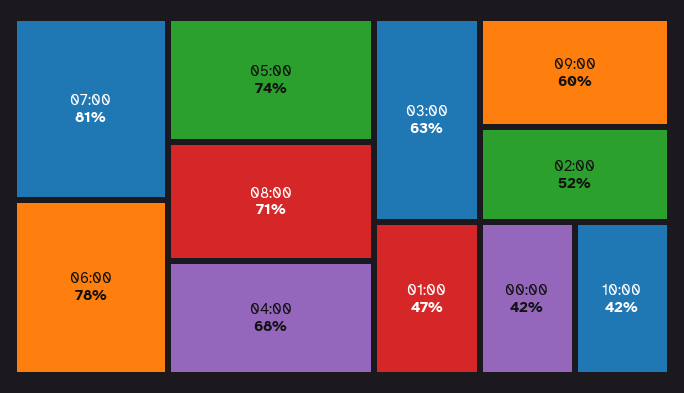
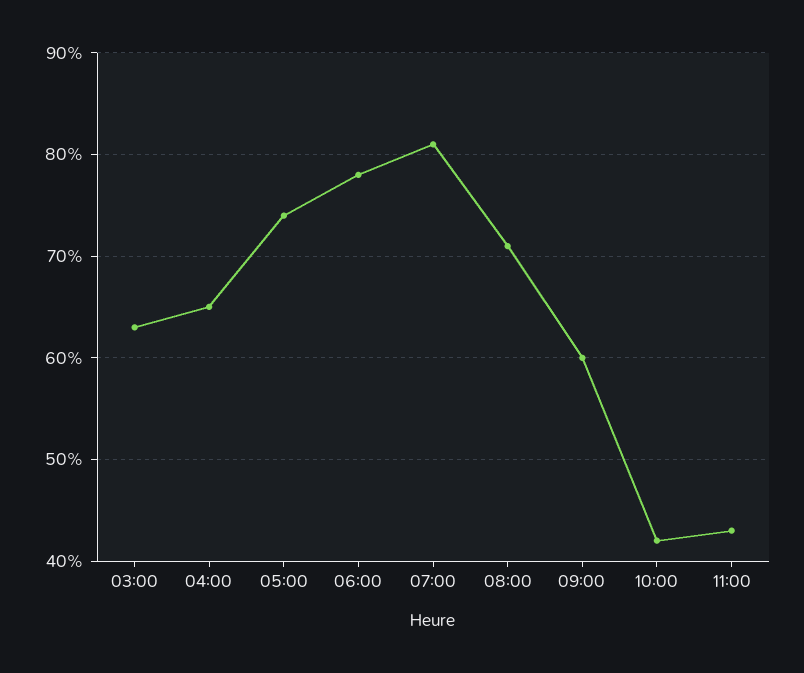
04:00: 68 -> 65
02:00: 52 -> none
01:00: 47 -> none
00:00: 42 -> none
11:00: none -> 43

